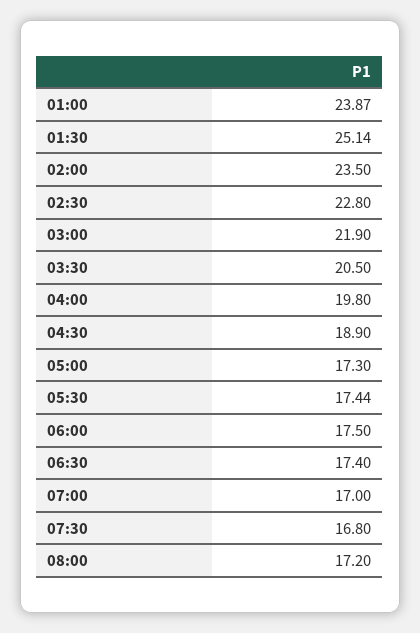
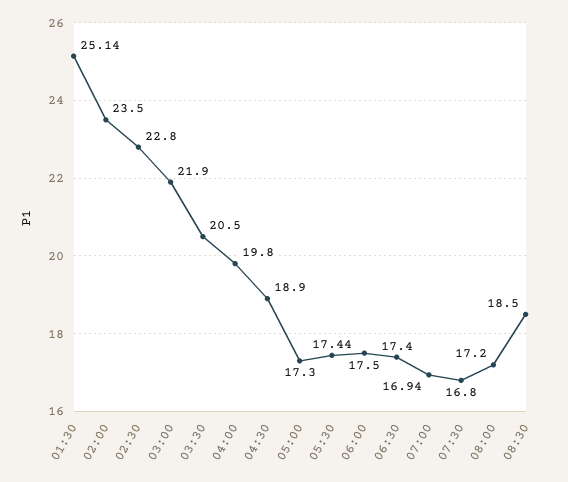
01:00: 23.87 -> none
07:00: 17 -> 16.94
08:30: none -> 18.5

